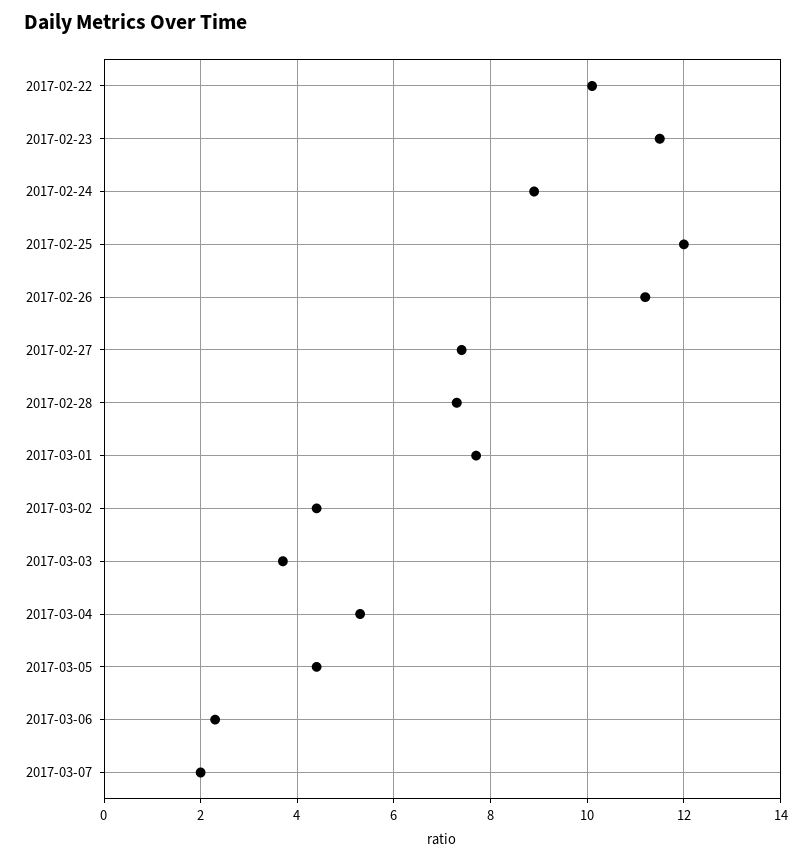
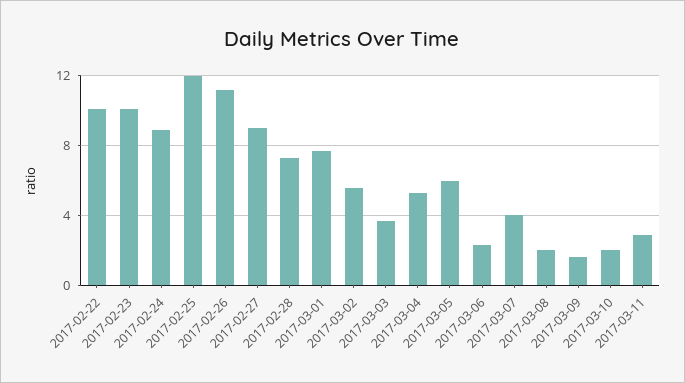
2017-02-23: 11.5 -> 10
2017-02-27: 7.5 -> 9
2017-03-02: 4.5 -> 5.5
2017-03-05: 4.5 -> 6
2017-03-07: 2 -> 4
2017-03-08: none -> 2
2017-03-09: none -> 1.5
2017-03-10: none -> 2
2017-03-11: none -> 3

